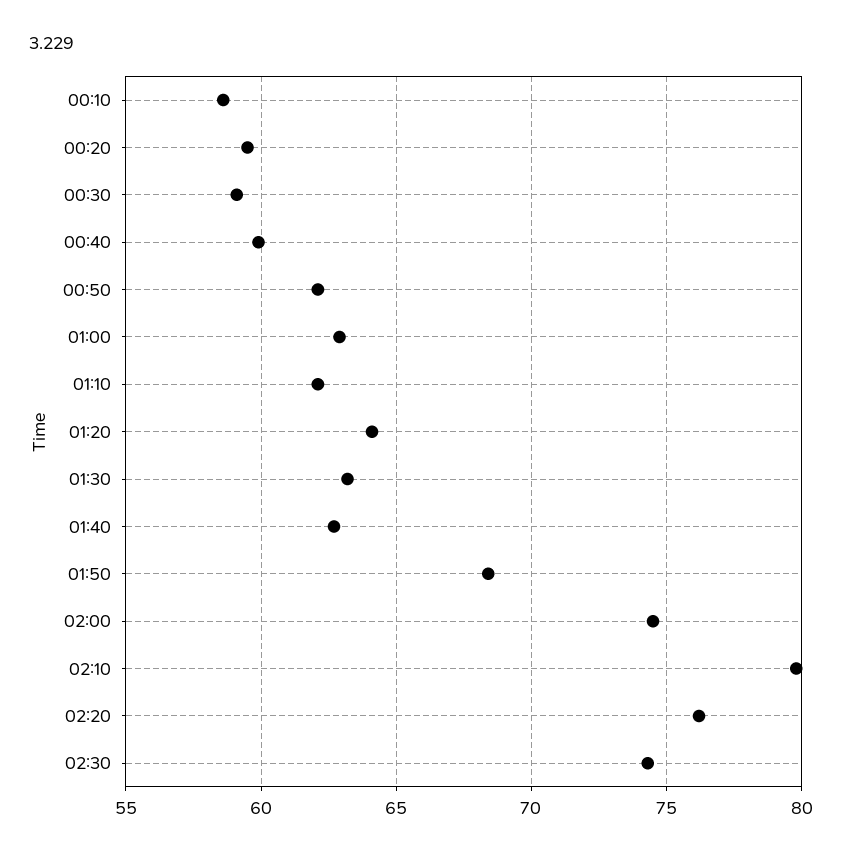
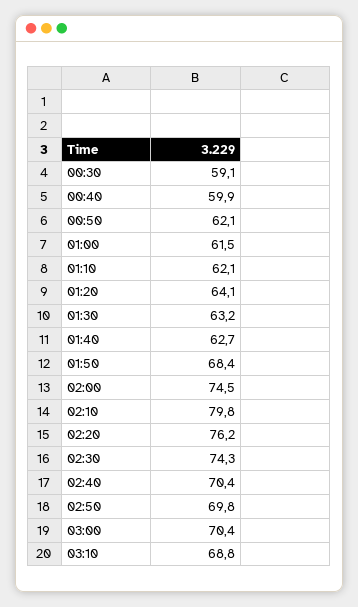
00:10: 58.5 -> none
00:20: 59.5 -> none
01:00: 63 -> 61.5
02:40: none -> 70.4
02:50: none -> 69.8
03:00: none -> 70.4
03:10: none -> 68.8

